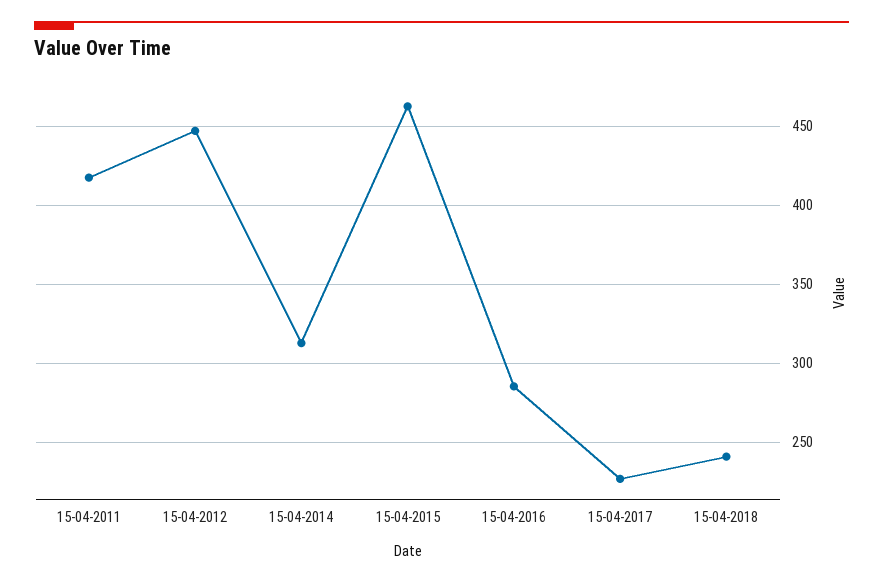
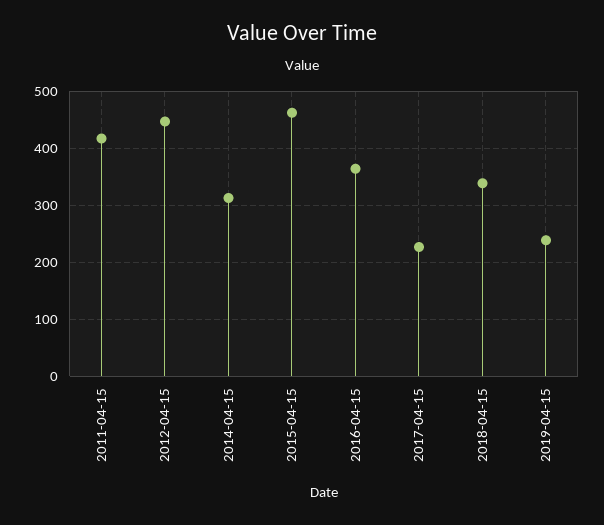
15-04-2016: 285 -> 360
15-04-2018: 240 -> 340
2019-04-15: none -> 240

